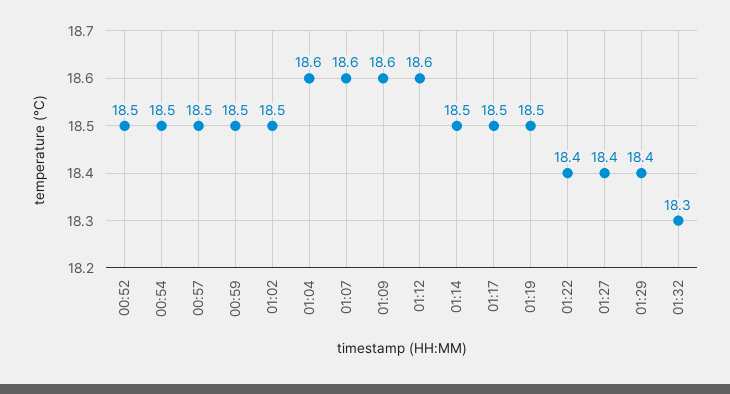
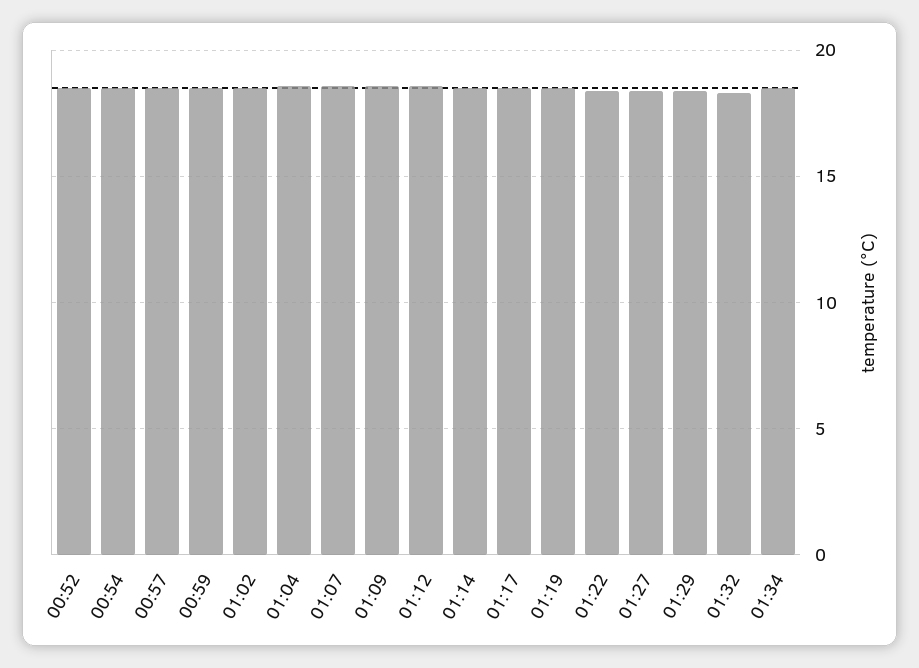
01:34: none -> 18.5

